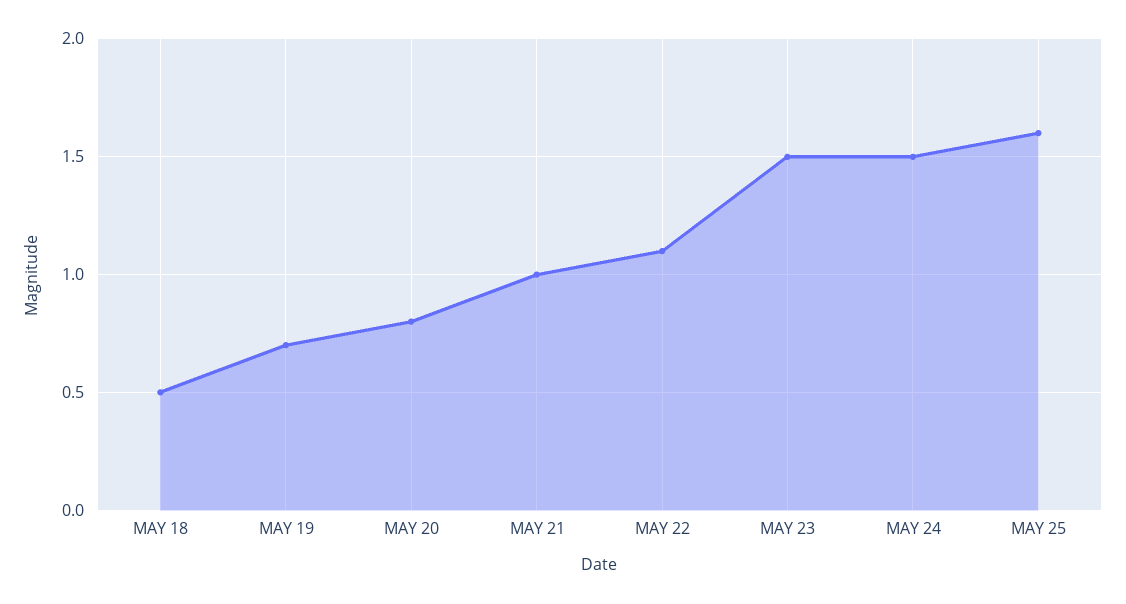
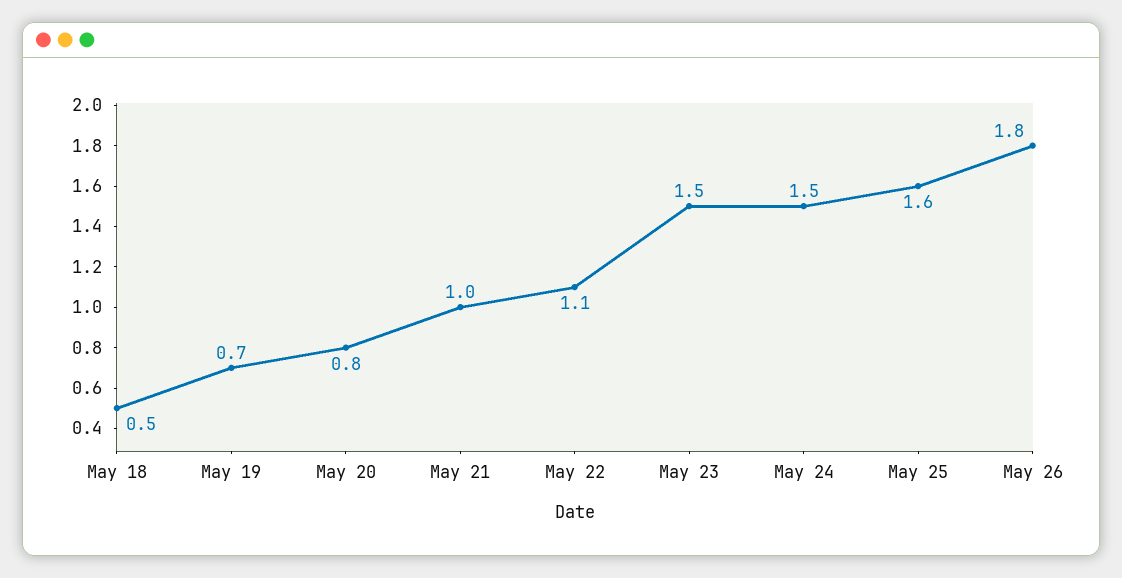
May 26: none -> 1.8

